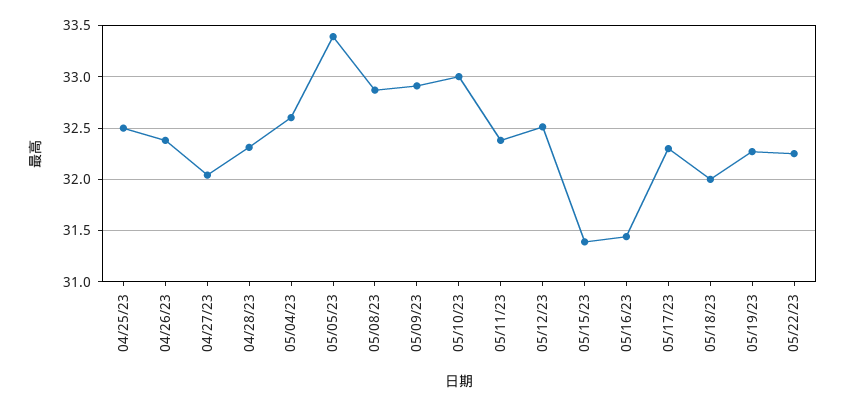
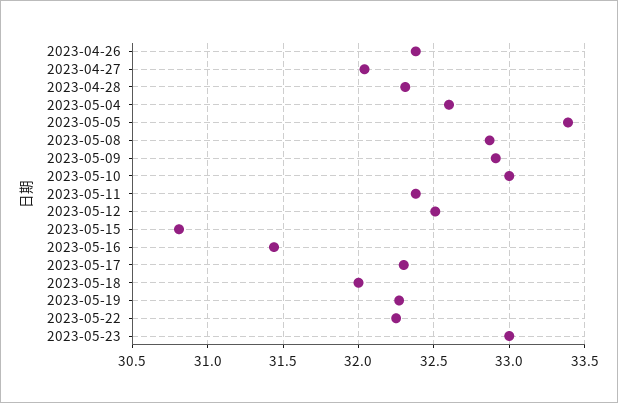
04/25/23: 32.5 -> none
05/15/23: 31.4 -> 30.8
2023-05-23: none -> 33

